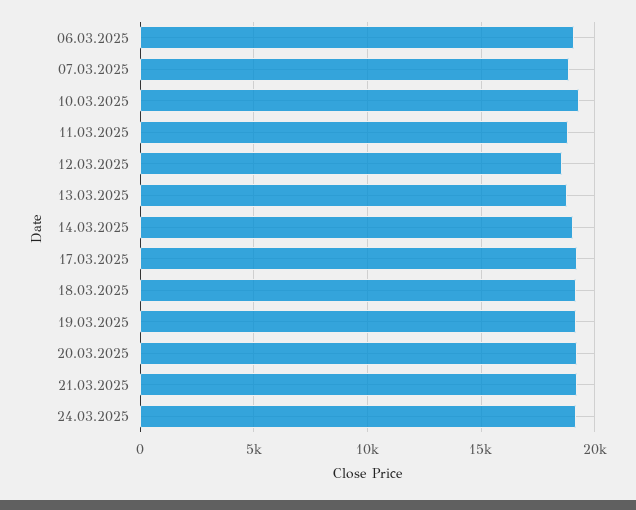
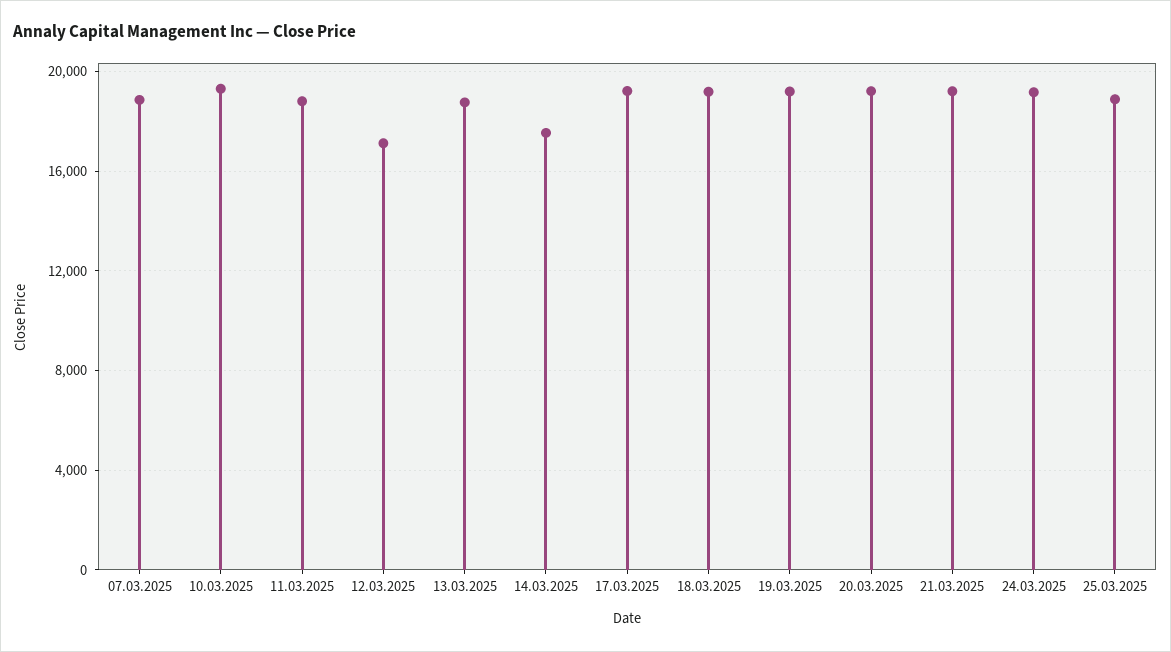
06.03.2025: 19000 -> none
12.03.2025: 18500 -> 17000
14.03.2025: 19000 -> 17500
25.03.2025: none -> 19000

